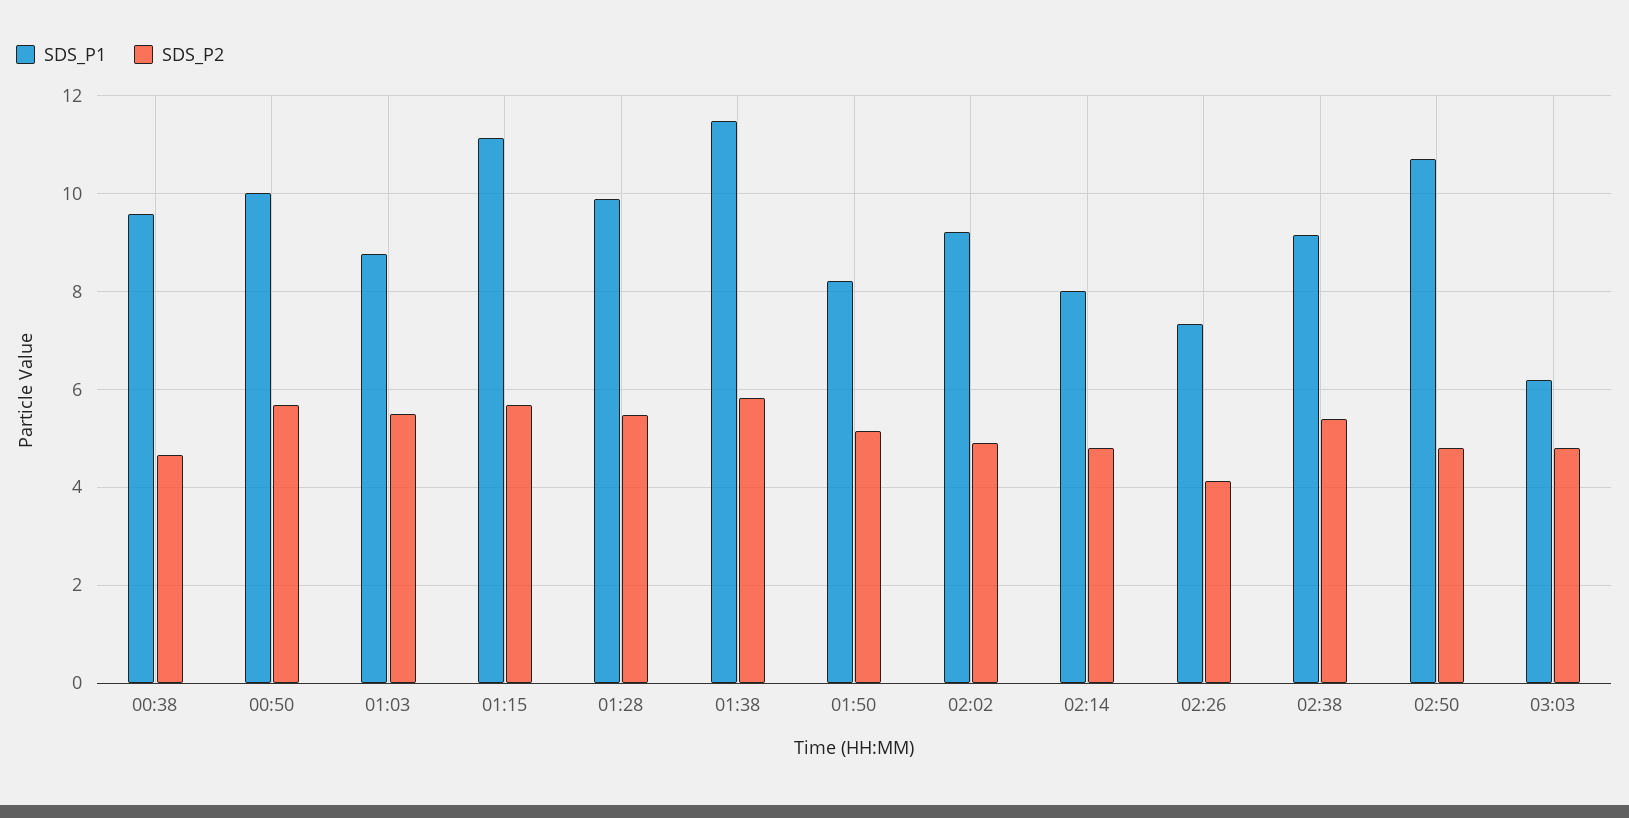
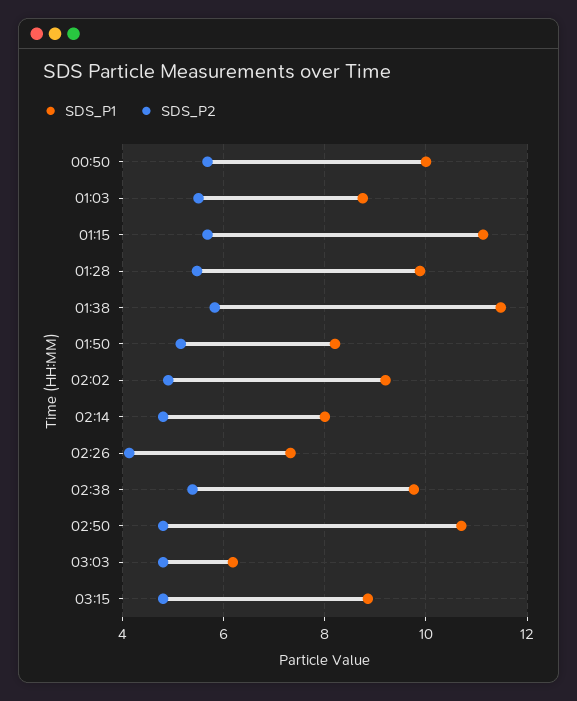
SDS_P1, 00:38: 9.6 -> none
SDS_P2, 00:38: 4.6 -> none
SDS_P1, 02:38: 9.2 -> 9.8
SDS_P1, 03:15: none -> 8.8
SDS_P2, 03:15: none -> 4.8

